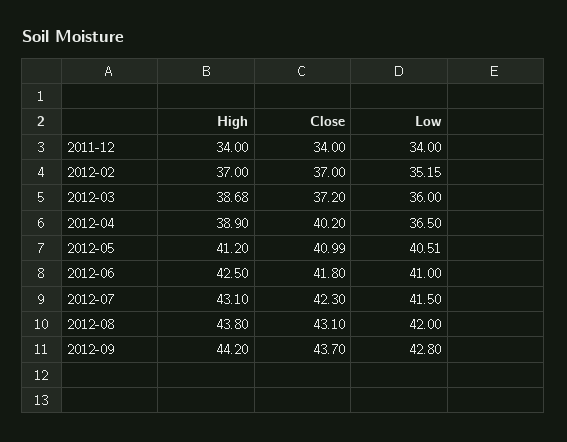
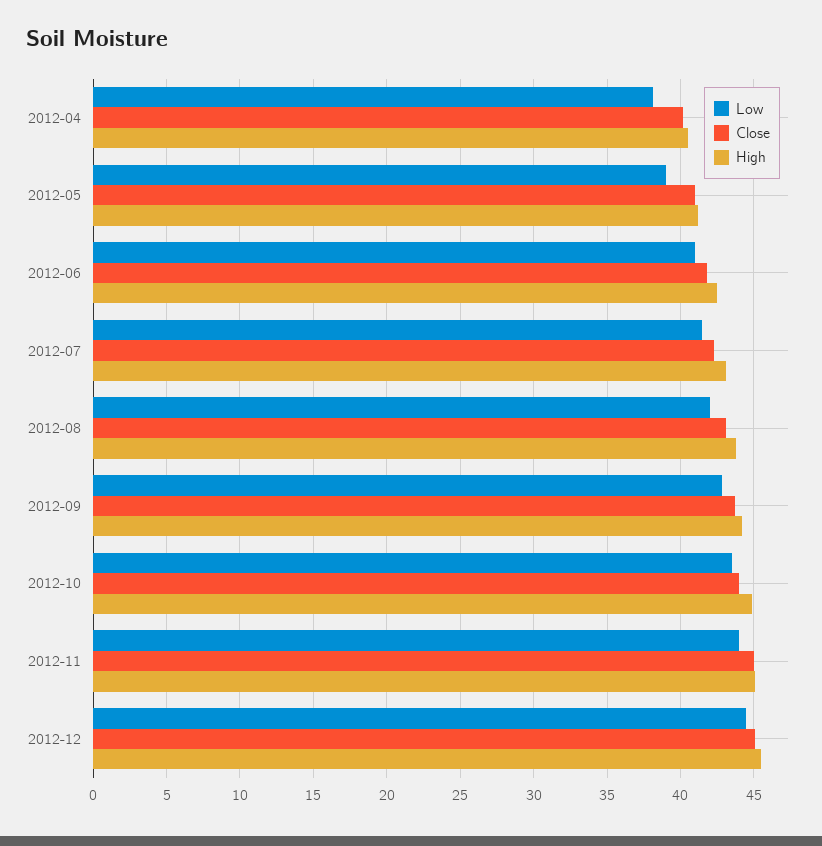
High, 2011-12: 34 -> none
Close, 2011-12: 34 -> none
Low, 2011-12: 34 -> none
High, 2012-02: 37 -> none
Close, 2012-02: 37 -> none
Low, 2012-02: 35.15 -> none
High, 2012-03: 38.68 -> none
Close, 2012-03: 37.2 -> none
Low, 2012-03: 36 -> none
High, 2012-04: 38.9 -> 40.5
Low, 2012-04: 36.5 -> 38
Low, 2012-05: 40.51 -> 39
Low, 2012-10: none -> 43.5
Close, 2012-10: none -> 44
High, 2012-10: none -> 45
Low, 2012-11: none -> 44
Close, 2012-11: none -> 45
High, 2012-11: none -> 45
Low, 2012-12: none -> 44.5
Close, 2012-12: none -> 45
High, 2012-12: none -> 45.5

